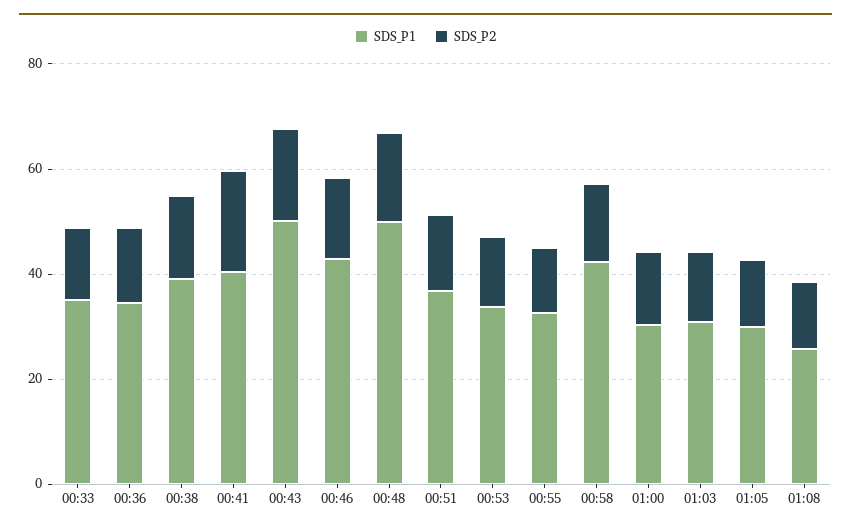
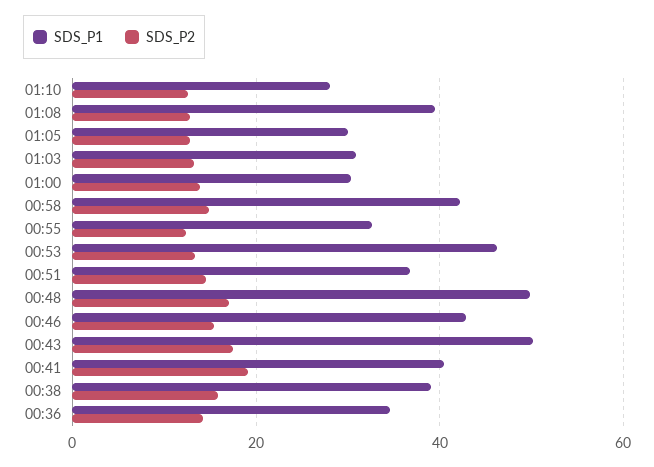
SDS_P1, 00:33: 35 -> none
SDS_P2, 00:33: 15 -> none
SDS_P1, 00:53: 35 -> 46
SDS_P1, 01:08: 25 -> 40
SDS_P1, 01:10: none -> 28
SDS_P2, 01:10: none -> 12

